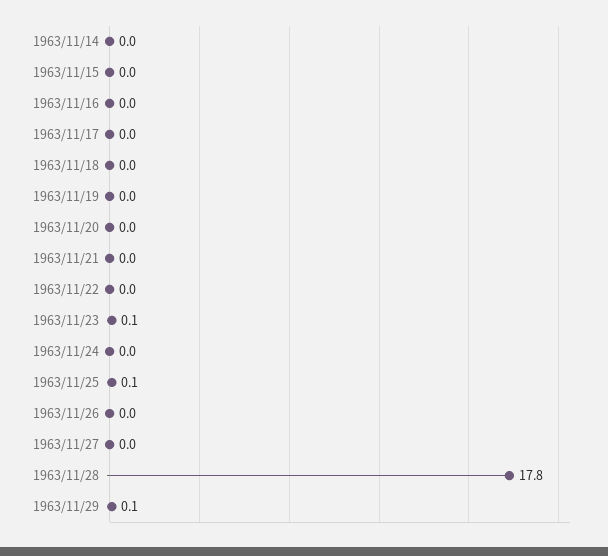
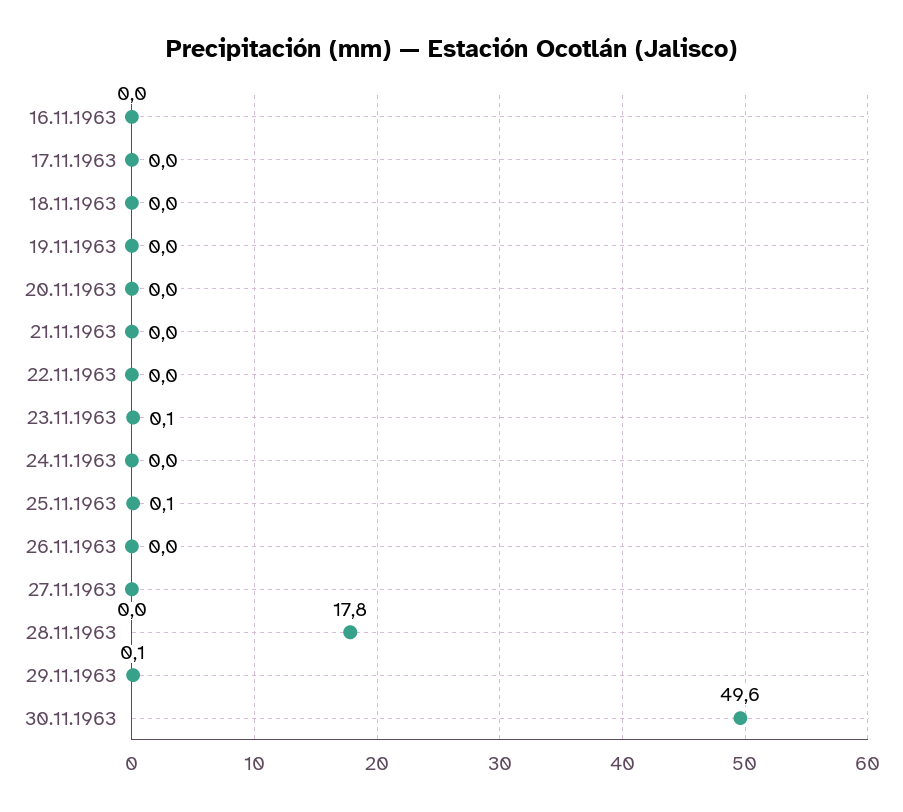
1963/11/14: 0 -> none
1963/11/15: 0 -> none
30.11.1963: none -> 49.6

